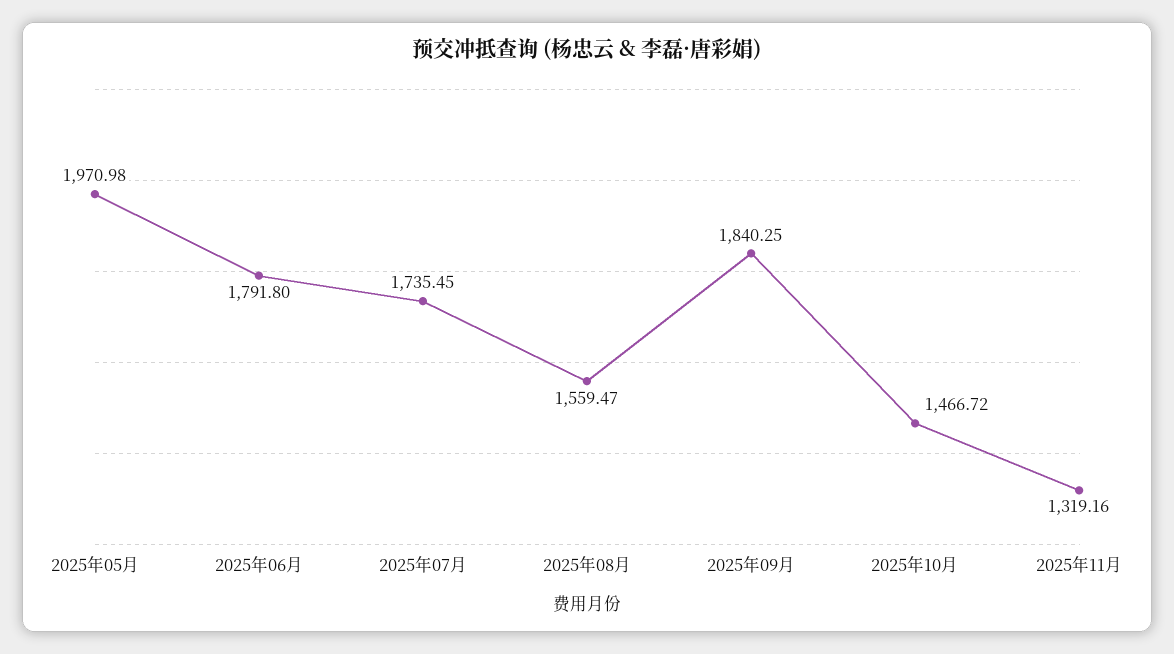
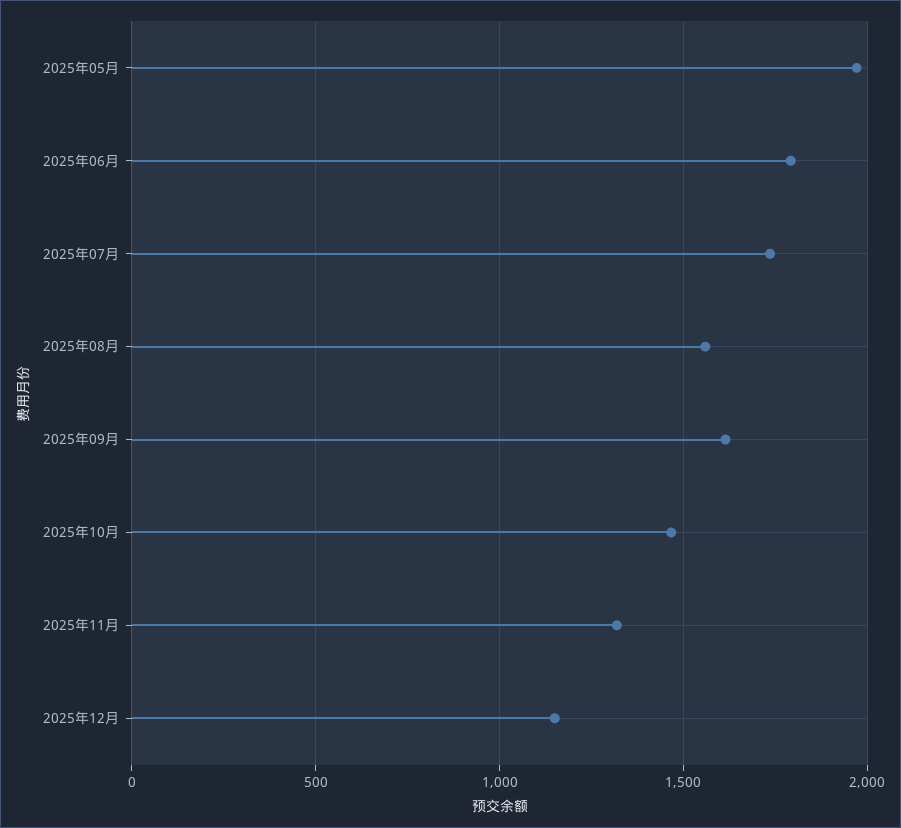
2025年09月: 1840.25 -> 1600
2025年12月: none -> 1150

